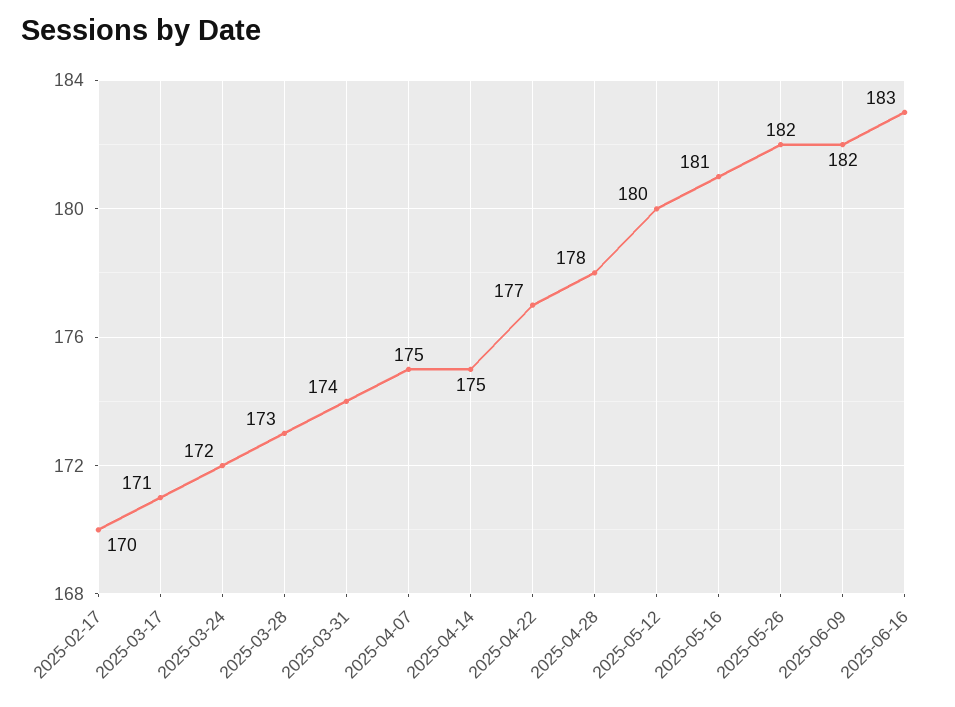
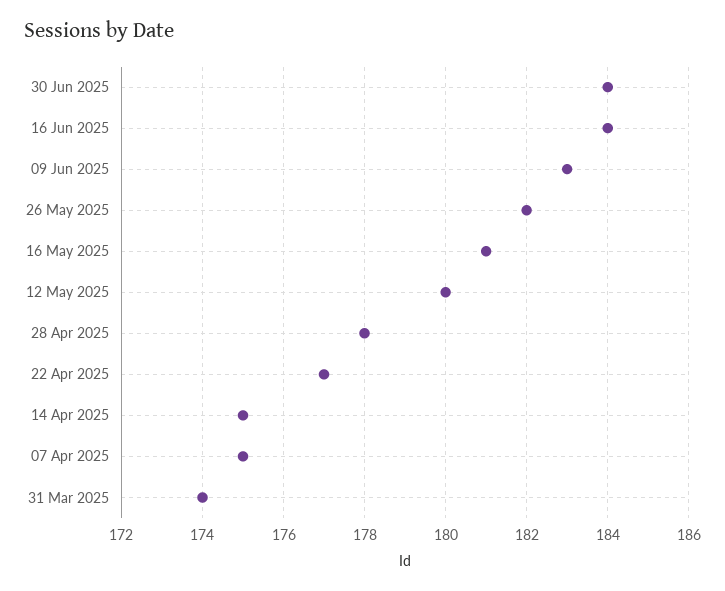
2025-02-17: 170 -> none
2025-03-17: 171 -> none
2025-03-24: 172 -> none
2025-03-28: 173 -> none
2025-06-09: 182 -> 183
2025-06-16: 183 -> 184
30 Jun 2025: none -> 184

